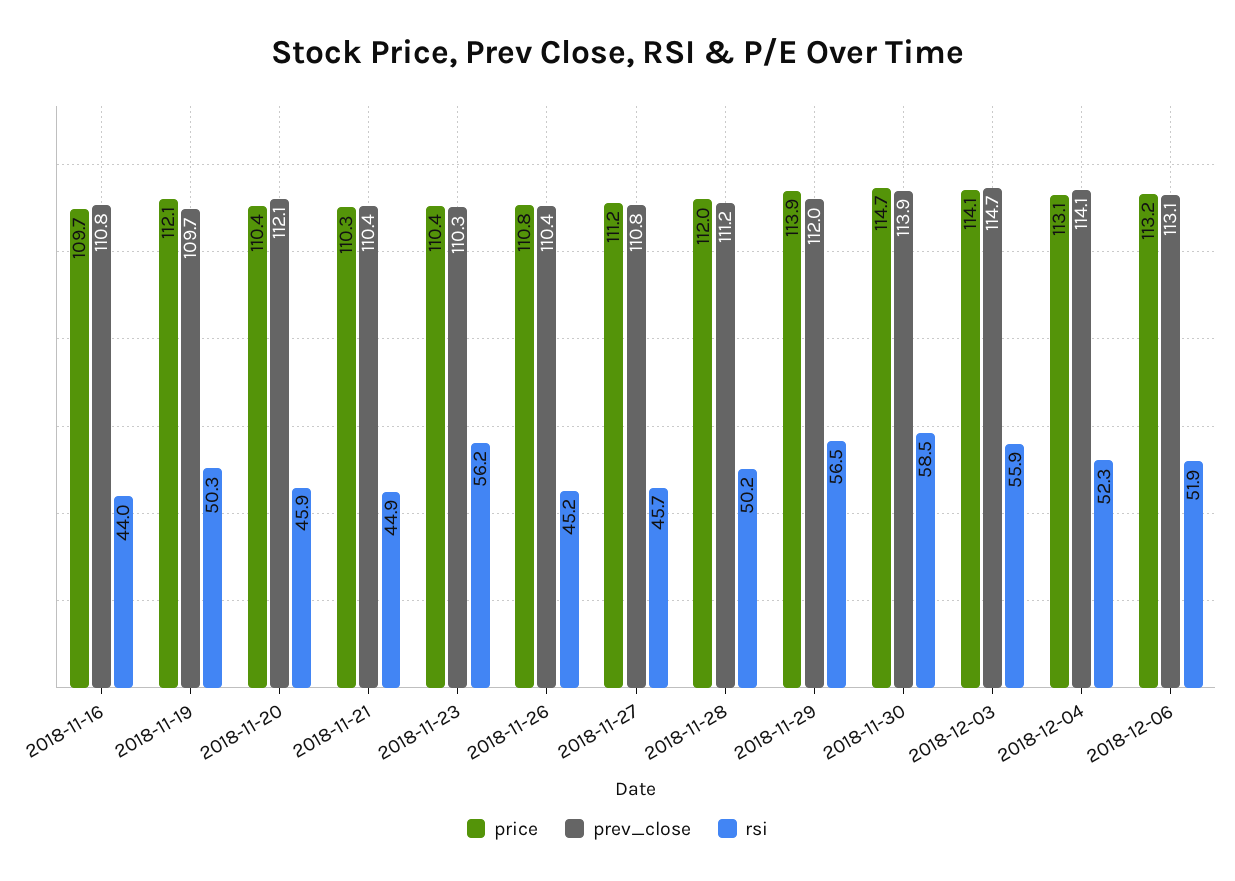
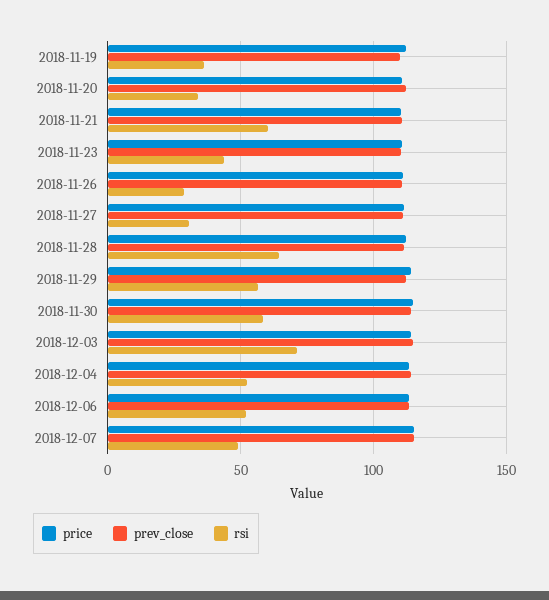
price, 2018-11-16: 109.7 -> none
prev_close, 2018-11-16: 110.8 -> none
rsi, 2018-11-16: 44 -> none
rsi, 2018-11-19: 50.3 -> 35
rsi, 2018-11-20: 45.9 -> 35
rsi, 2018-11-21: 44.9 -> 60
rsi, 2018-11-23: 56.2 -> 45
rsi, 2018-11-26: 45.2 -> 30
rsi, 2018-11-27: 45.7 -> 30
rsi, 2018-11-28: 50.2 -> 65
rsi, 2018-12-03: 55.9 -> 70
price, 2018-12-07: none -> 115
prev_close, 2018-12-07: none -> 115
rsi, 2018-12-07: none -> 50

